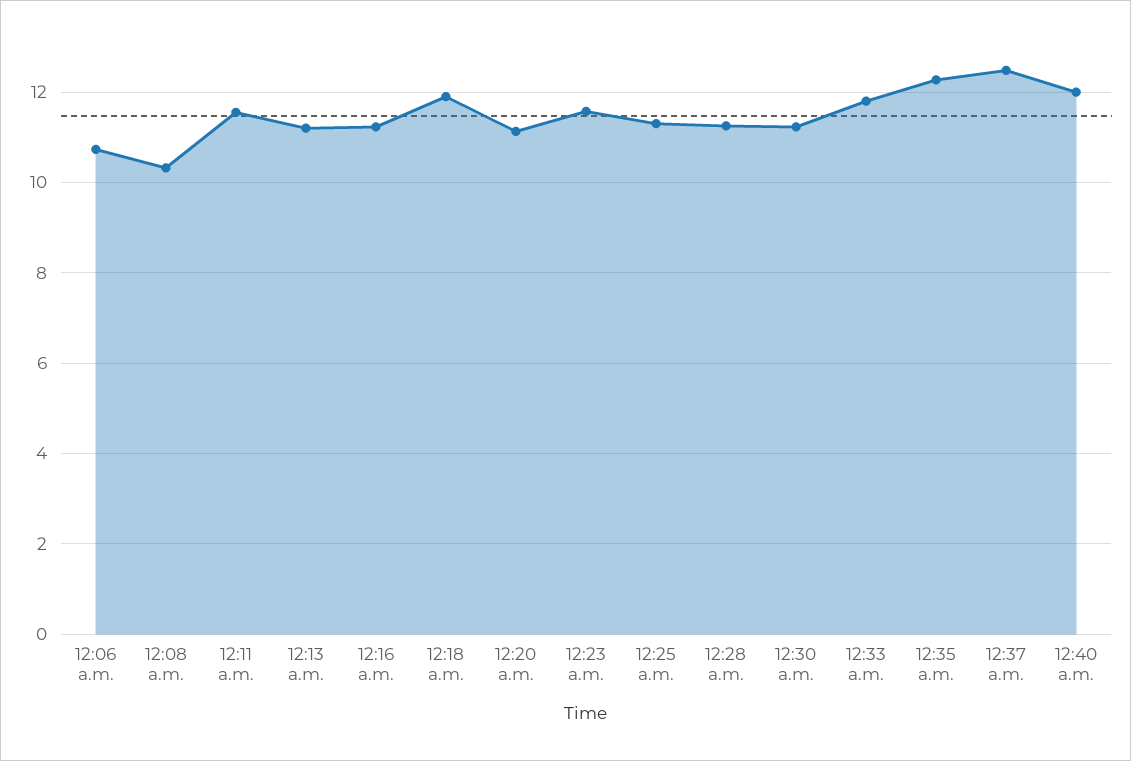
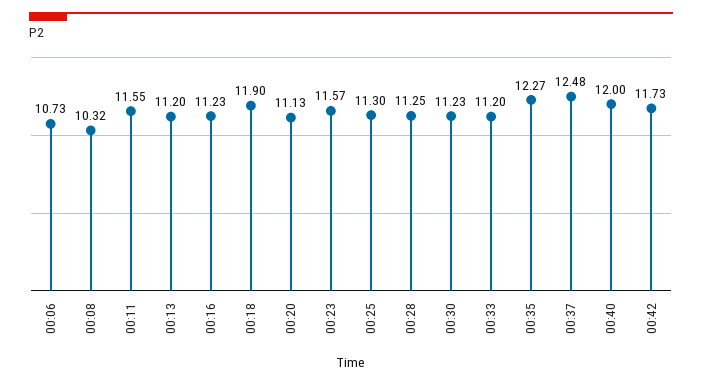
12:33 a.m.: 11.8 -> 11.2
00:42: none -> 11.73

